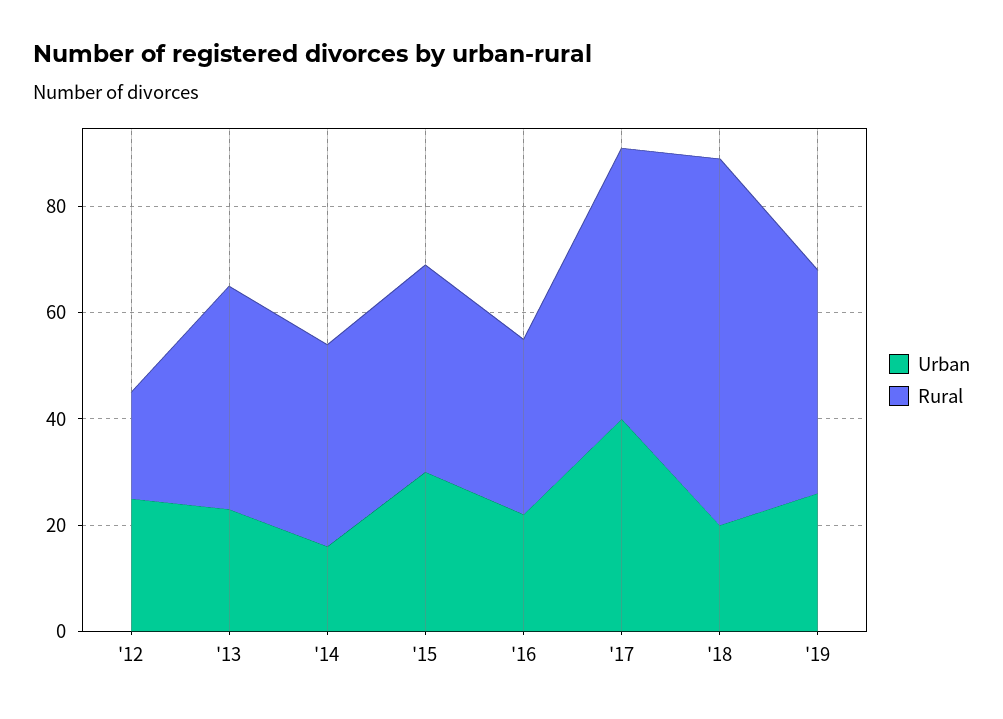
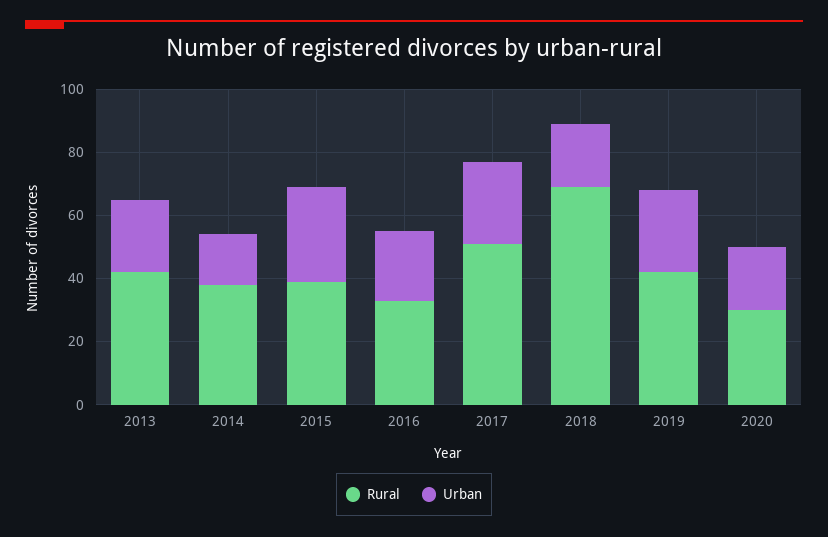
Urban, '12: 25 -> none
Rural, '12: 20 -> none
Urban, '17: 40 -> 25
Rural, 2020: none -> 30
Urban, 2020: none -> 20

